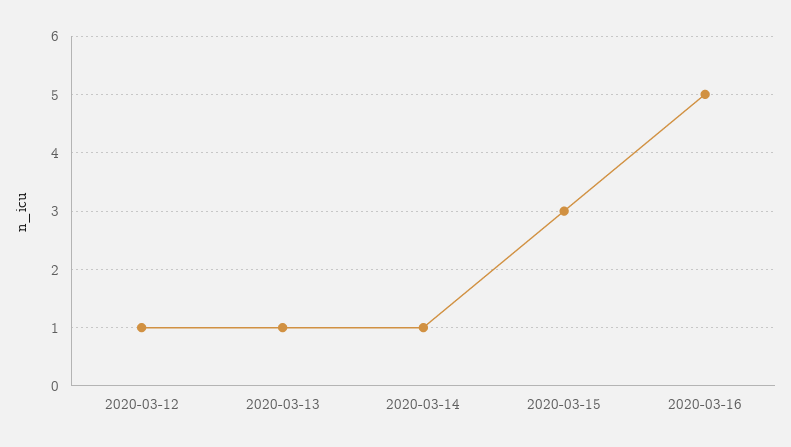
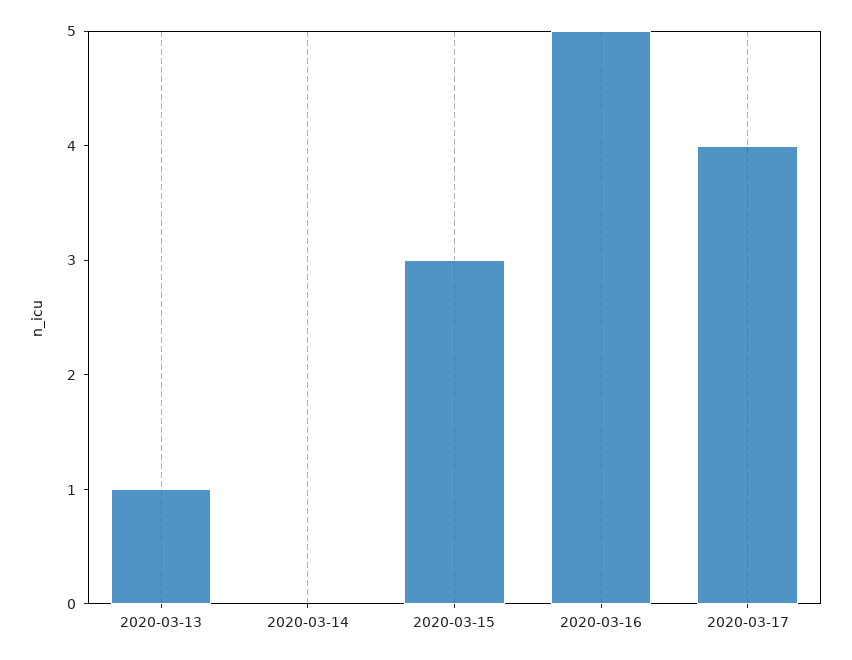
2020-03-12: 1 -> none
2020-03-14: 1 -> 0
2020-03-17: none -> 4

